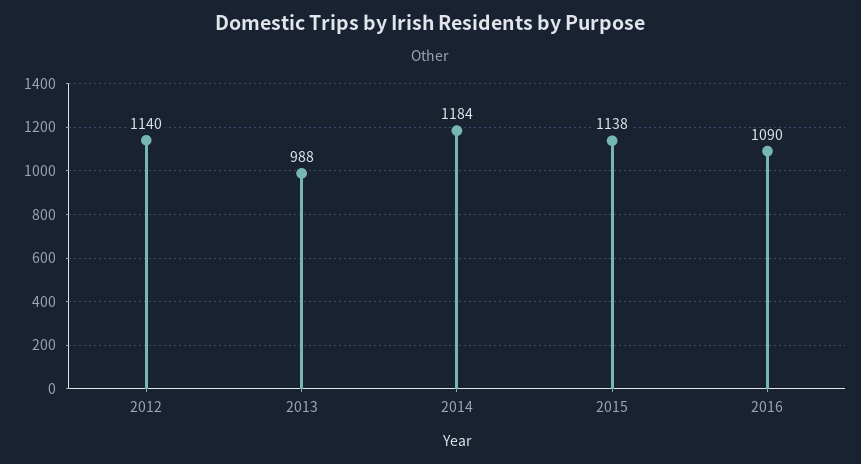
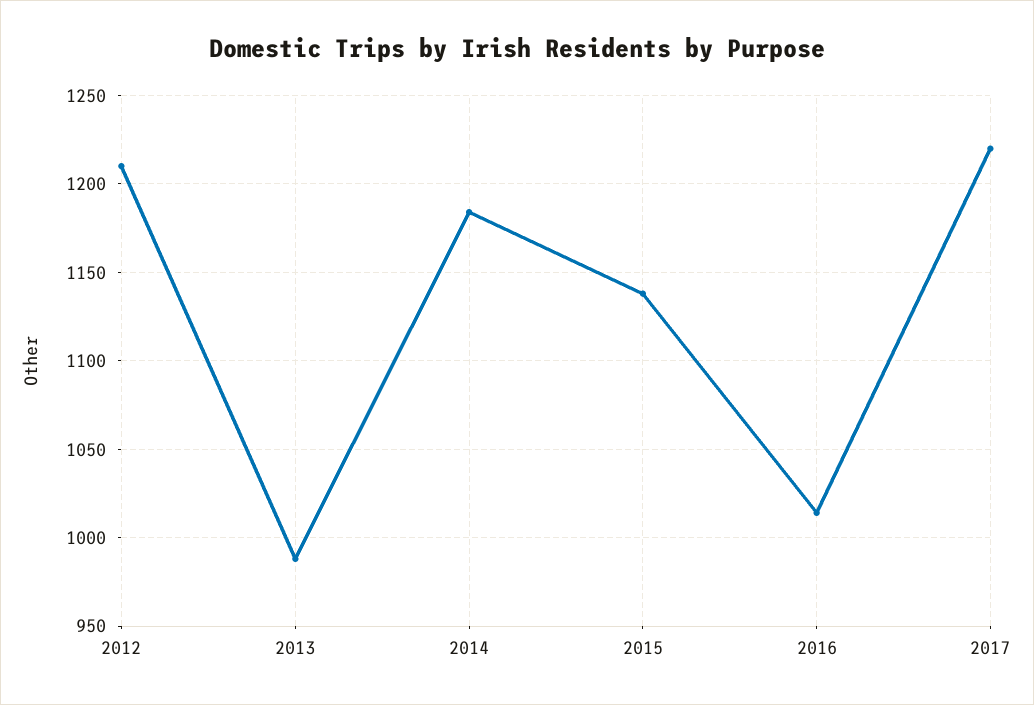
2012: 1140 -> 1210
2016: 1090 -> 1015
2017: none -> 1220

